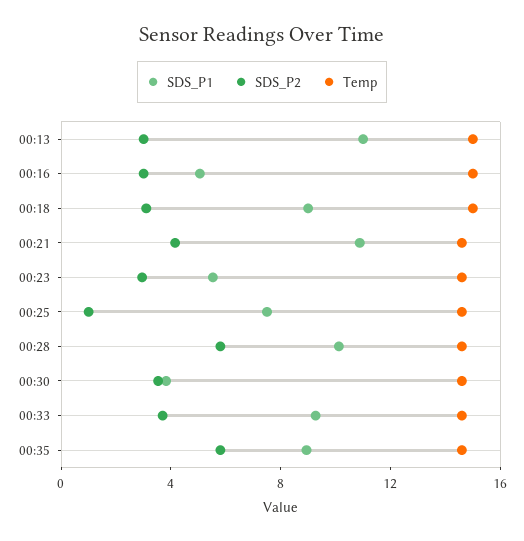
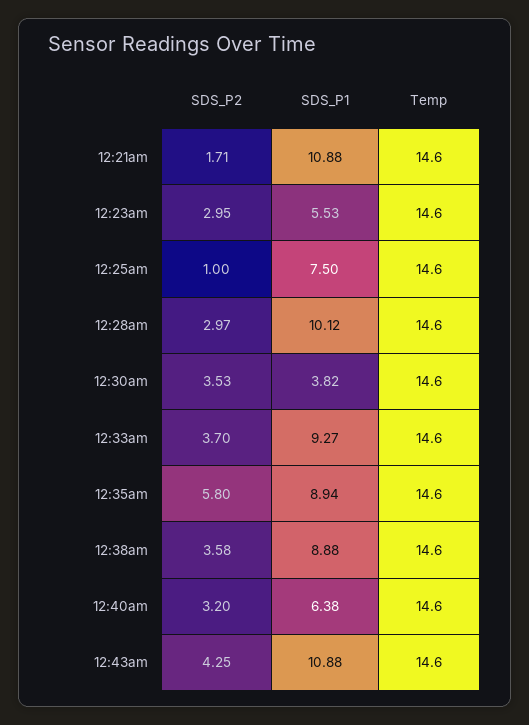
SDS_P1, 00:13: 11 -> none
SDS_P2, 00:13: 3 -> none
Temp, 00:13: 15 -> none
SDS_P1, 00:16: 5 -> none
SDS_P2, 00:16: 3 -> none
Temp, 00:16: 15 -> none
SDS_P1, 00:18: 9 -> none
SDS_P2, 00:18: 3 -> none
Temp, 00:18: 15 -> none
SDS_P2, 00:21: 4 -> 1.71
SDS_P2, 00:28: 6 -> 2.97
SDS_P2, 12:38am: none -> 3.58
SDS_P1, 12:38am: none -> 8.88
Temp, 12:38am: none -> 14.6
SDS_P2, 12:40am: none -> 3.2
SDS_P1, 12:40am: none -> 6.38
Temp, 12:40am: none -> 14.6
SDS_P2, 12:43am: none -> 4.25
SDS_P1, 12:43am: none -> 10.88
Temp, 12:43am: none -> 14.6

